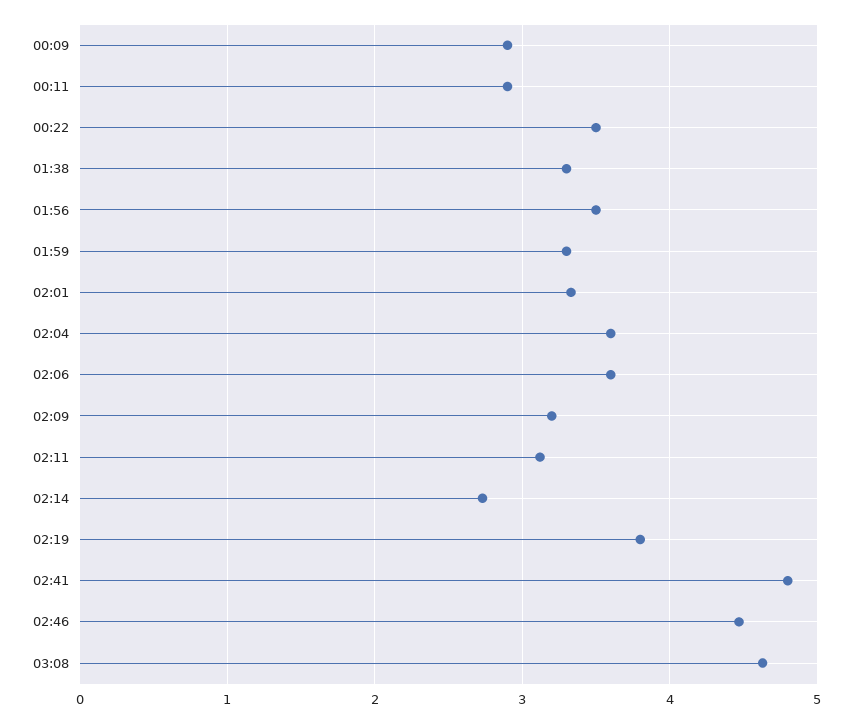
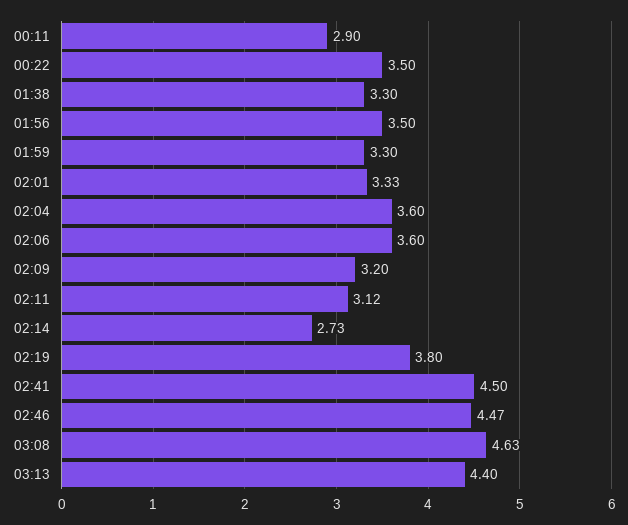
00:09: 2.9 -> none
02:41: 4.8 -> 4.5
03:13: none -> 4.4

